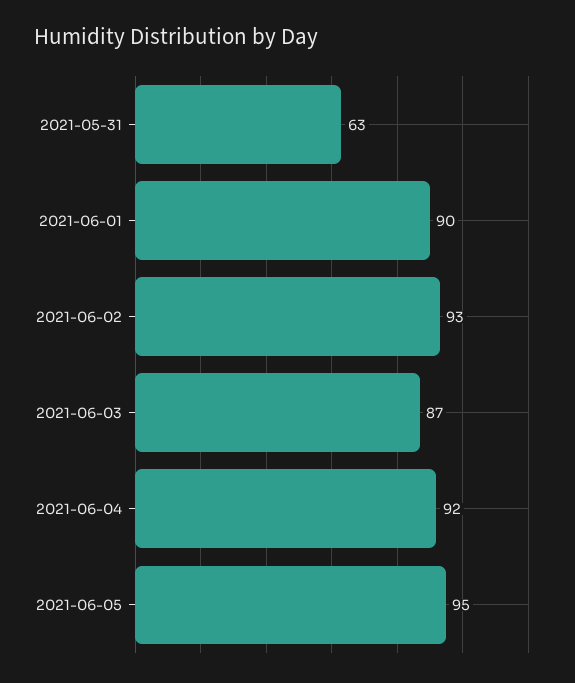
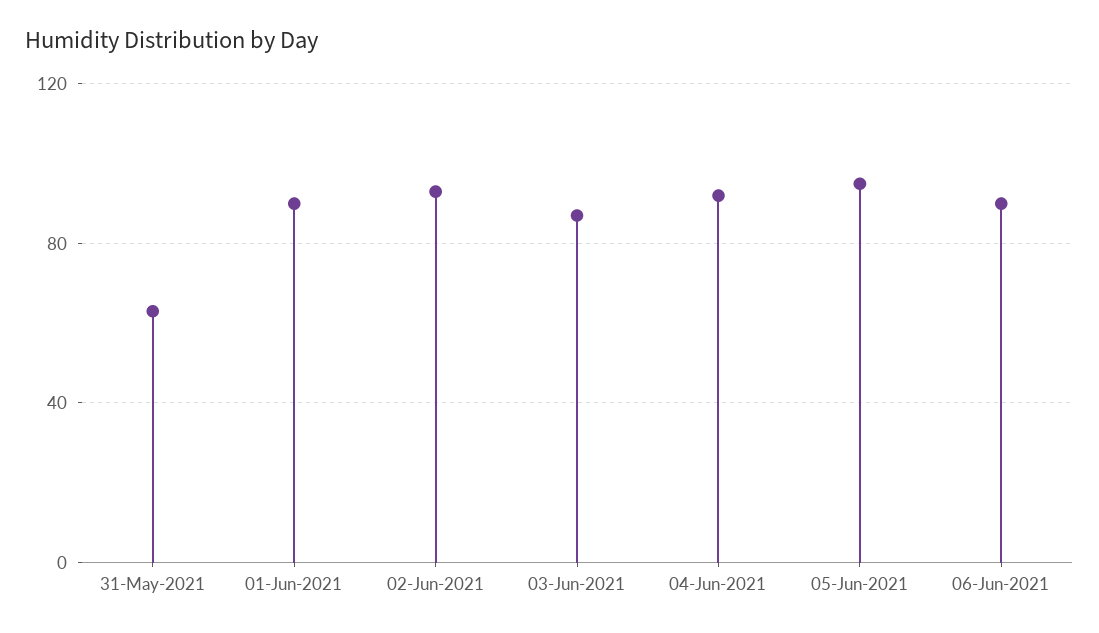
06-Jun-2021: none -> 90

